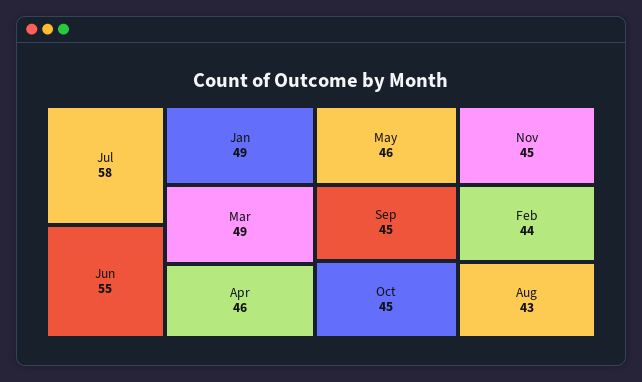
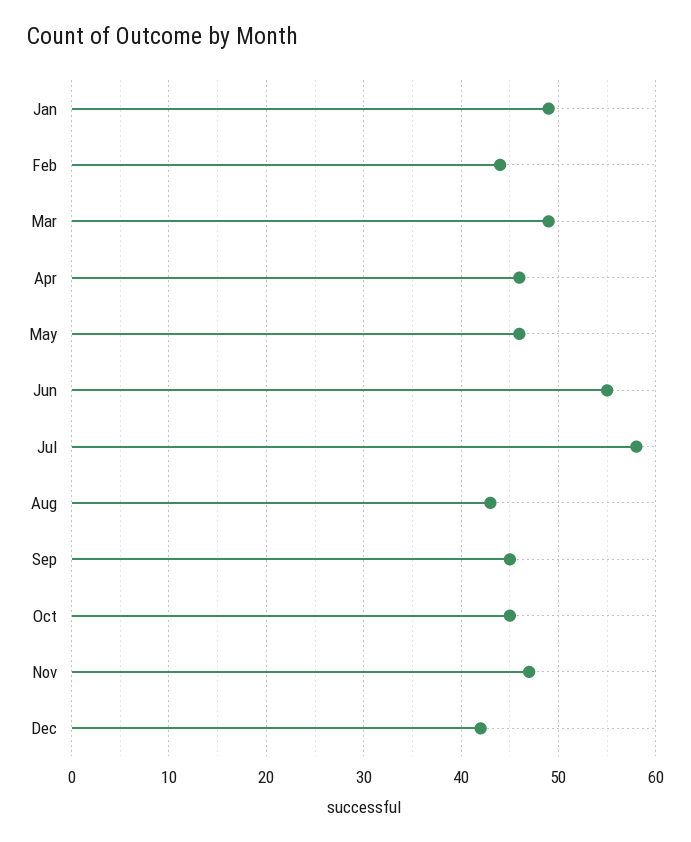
Nov: 45 -> 47
Dec: none -> 42

